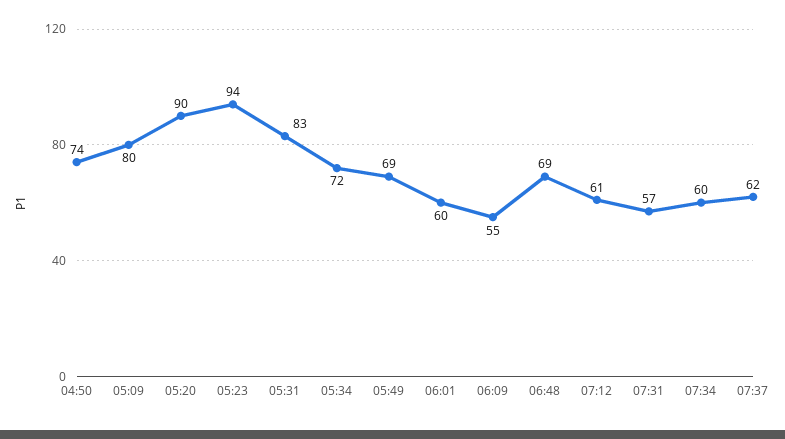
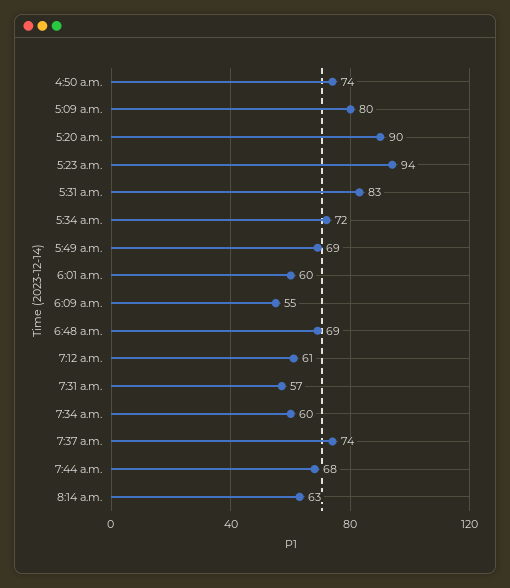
07:37: 62 -> 74
7:44 a.m.: none -> 68
8:14 a.m.: none -> 63

